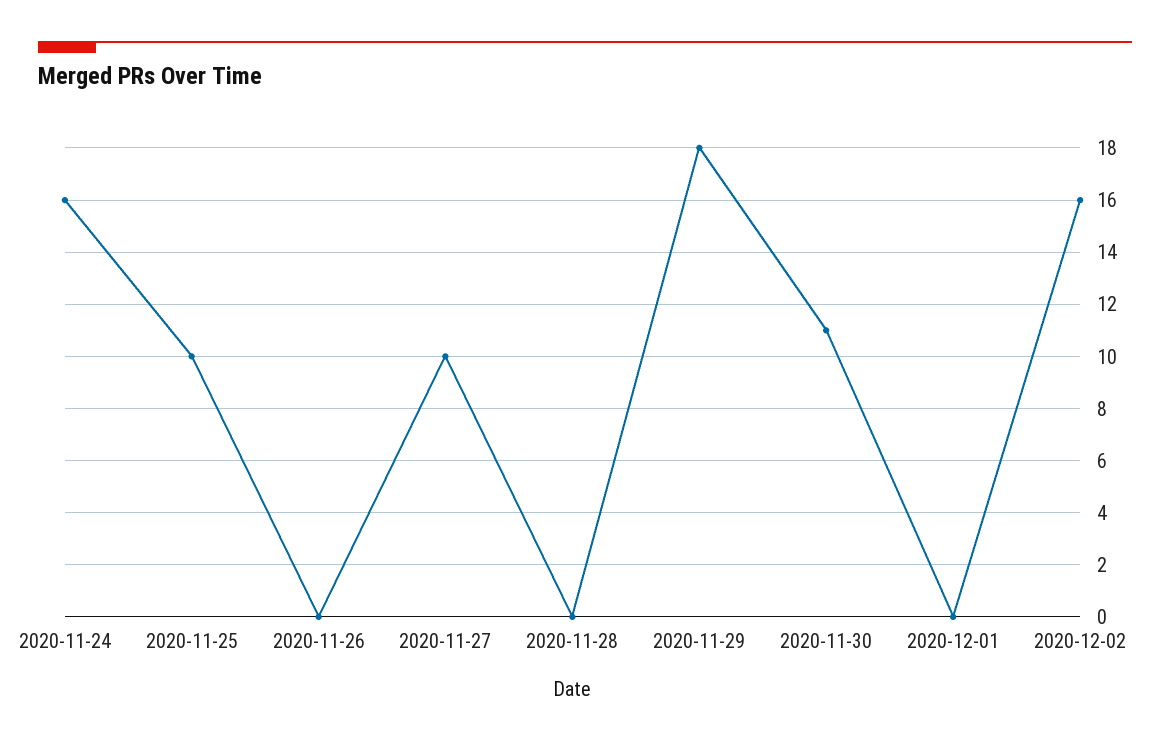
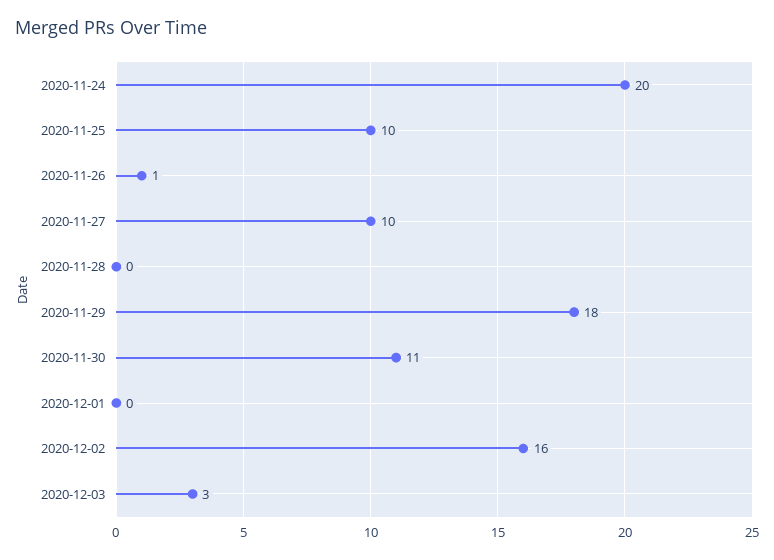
2020-11-24: 16 -> 20
2020-11-26: 0 -> 1
2020-12-03: none -> 3

